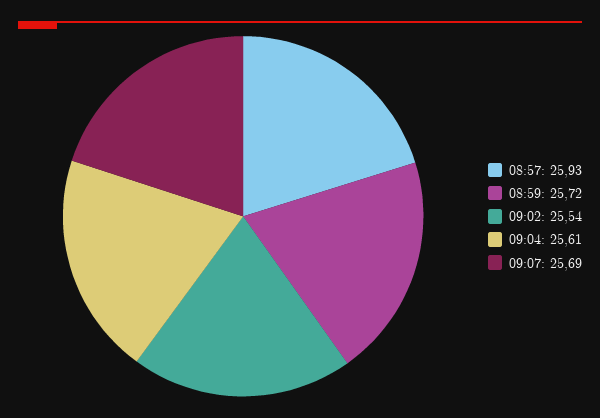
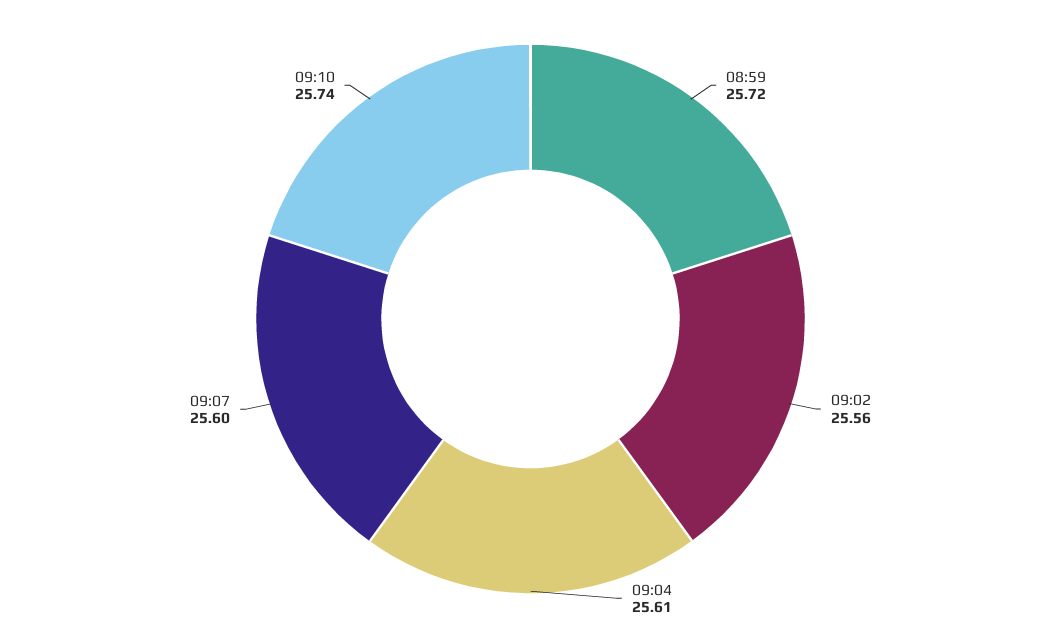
08:57: 25.93 -> none
09:02: 25.54 -> 25.56
09:07: 25.69 -> 25.6
09:10: none -> 25.74

